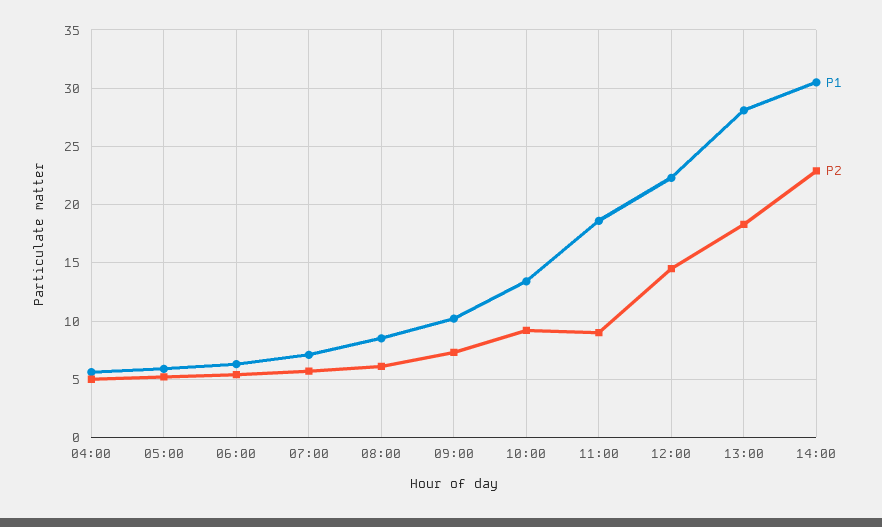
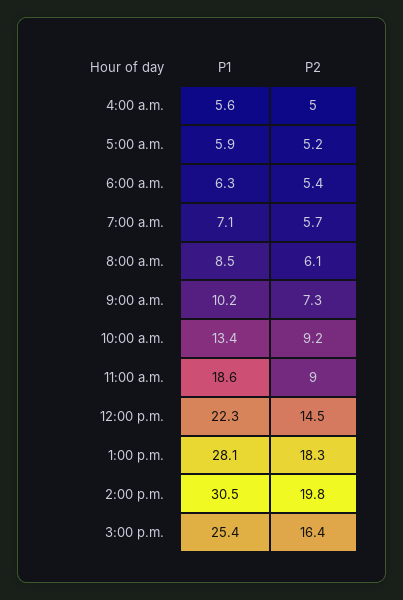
P2, 14:00: 23 -> 19.8
P1, 3:00 p.m.: none -> 25.4
P2, 3:00 p.m.: none -> 16.4

